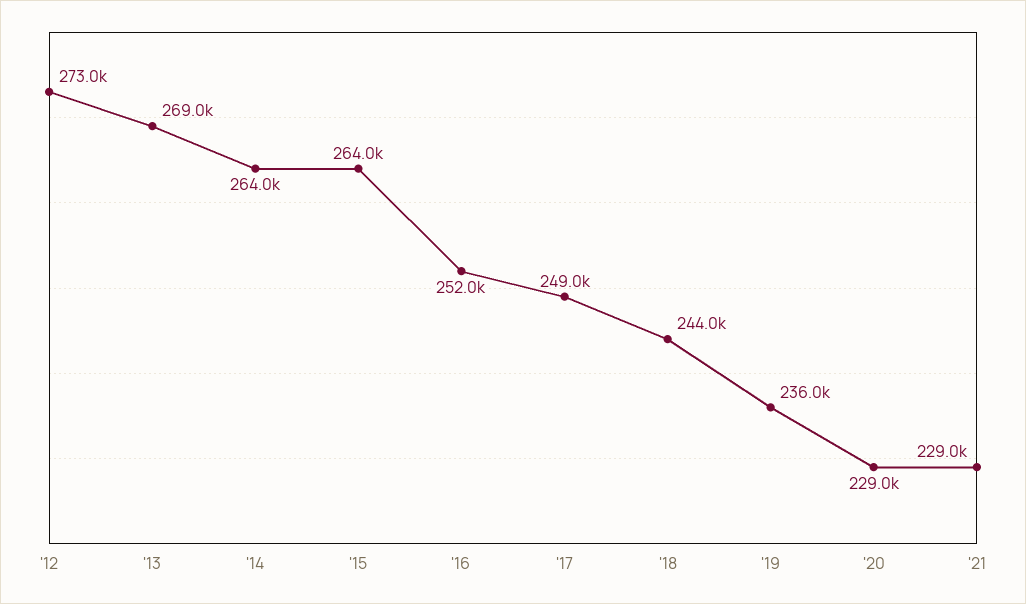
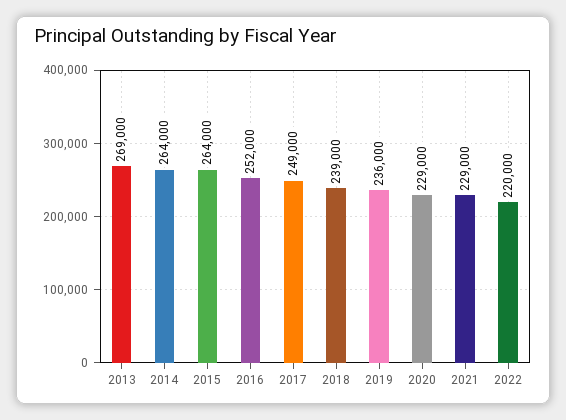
'12: 273000 -> none
'18: 244000 -> 239000
2022: none -> 220000

